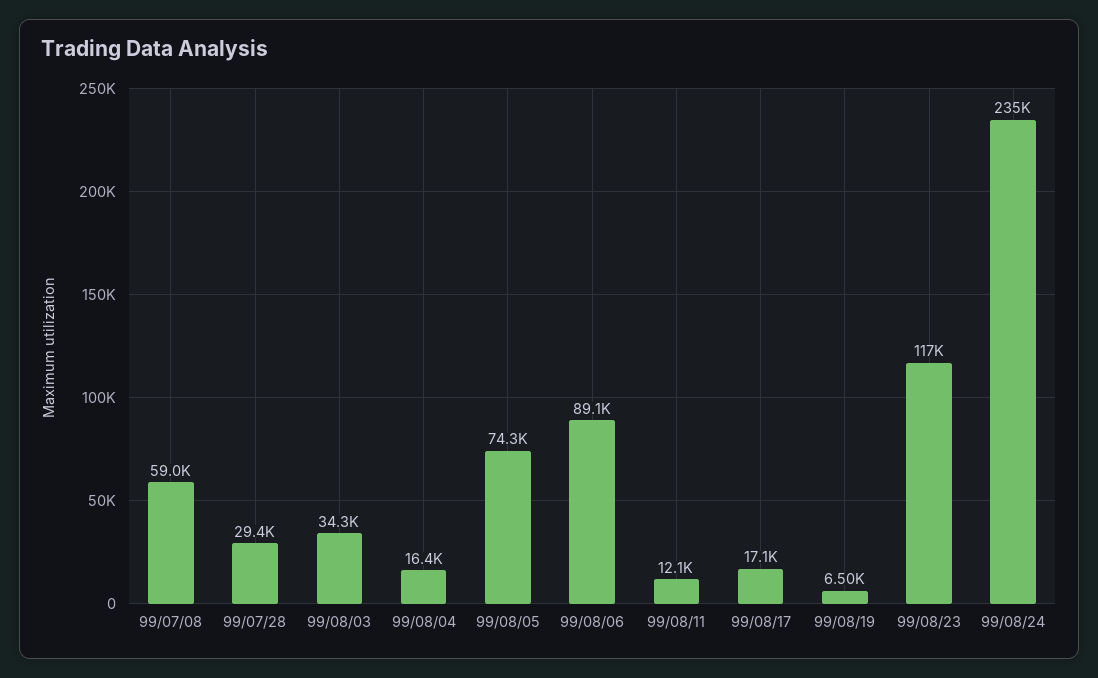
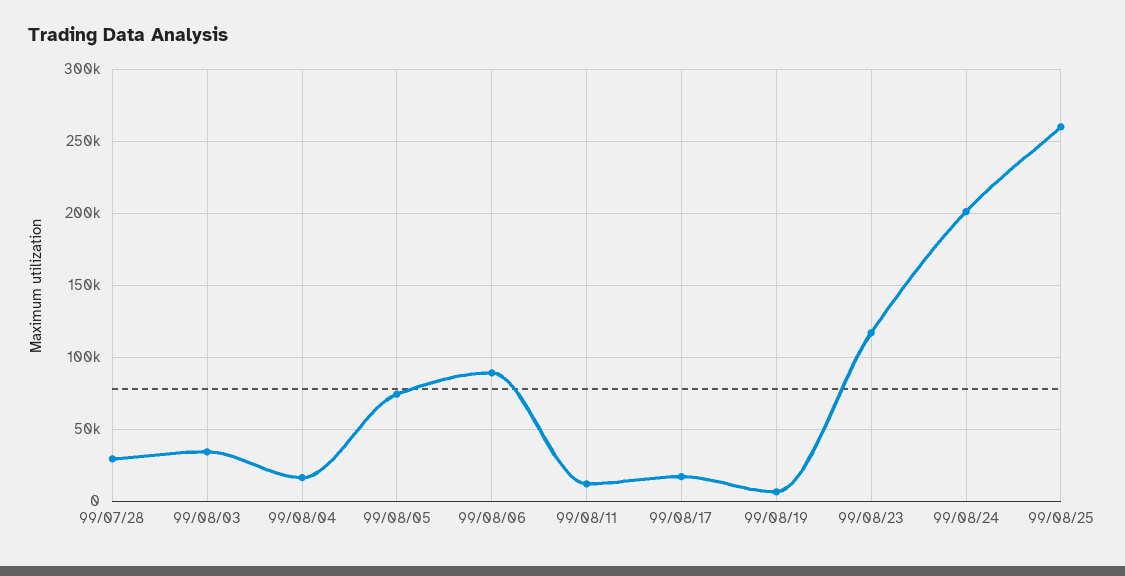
99/07/08: 59000 -> none
99/08/24: 235000 -> 200000
99/08/25: none -> 260000

